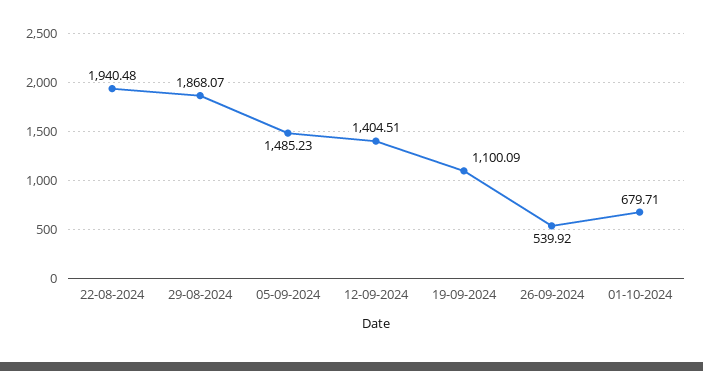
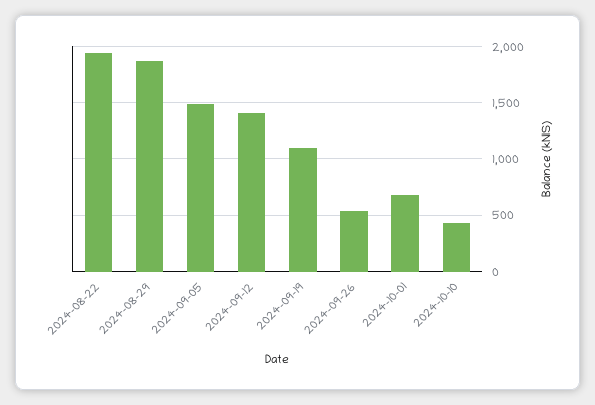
2024-10-10: none -> 400

